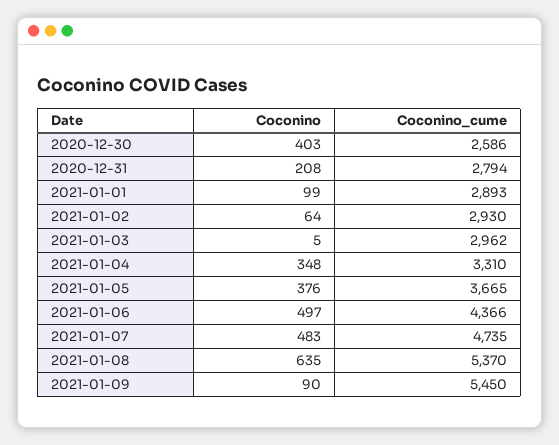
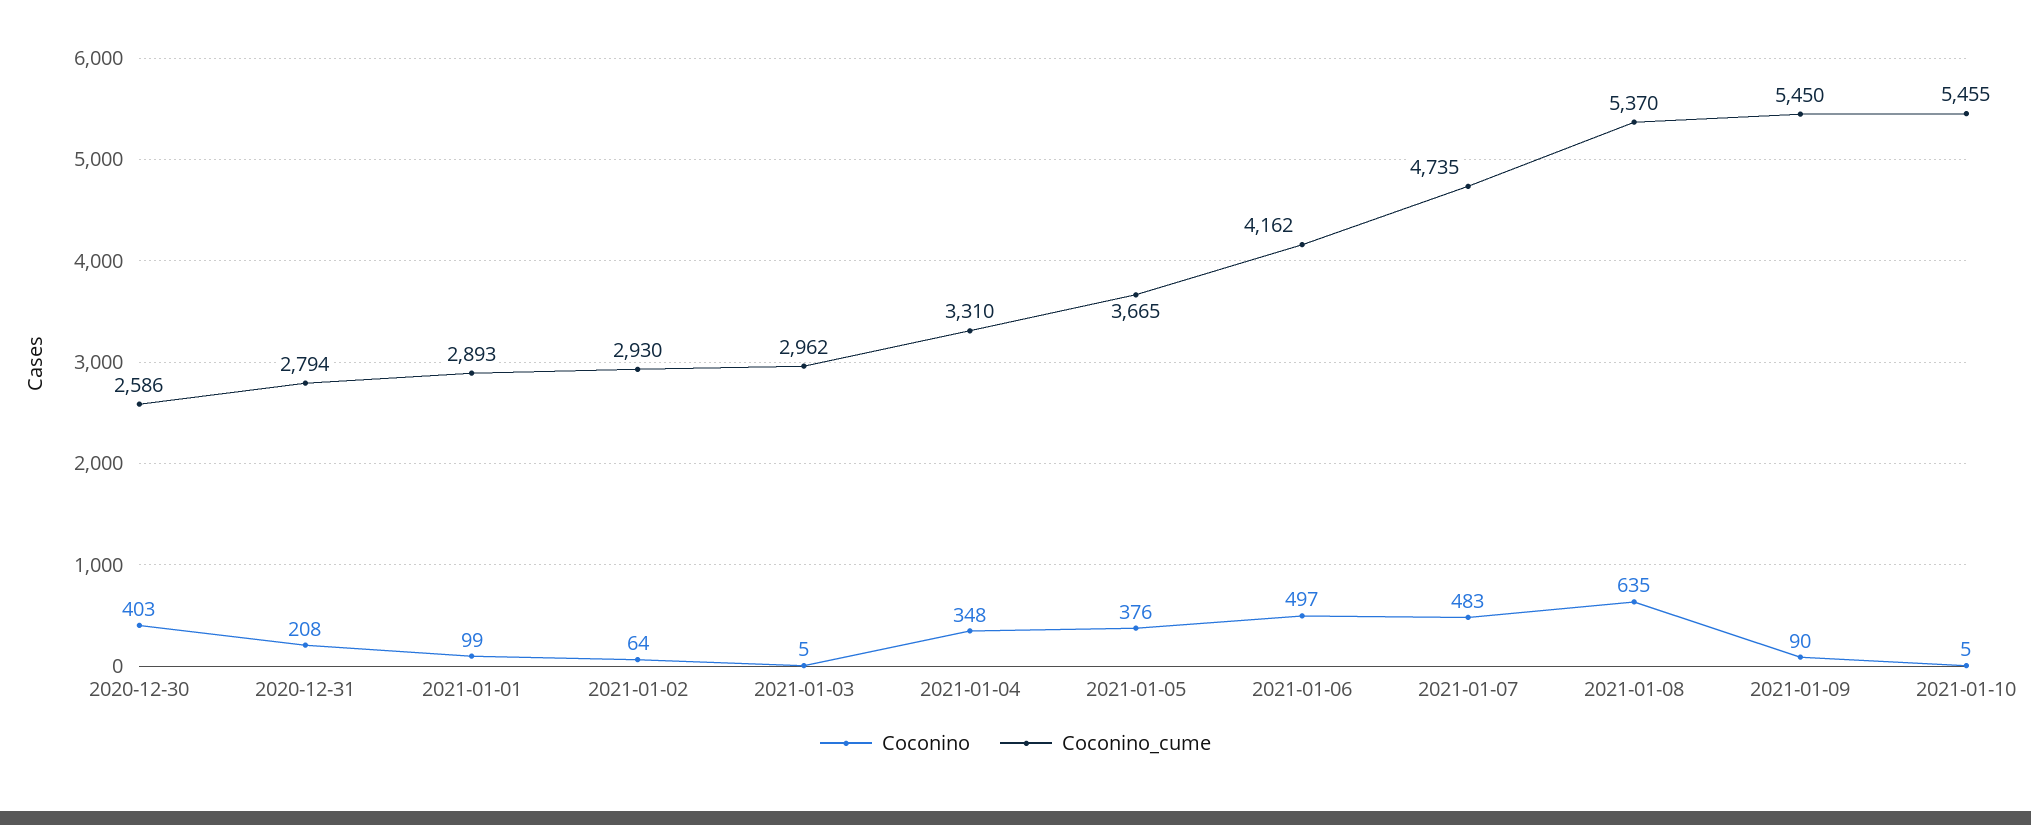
Coconino_cume, 2021-01-06: 4366 -> 4162
Coconino, 2021-01-10: none -> 5
Coconino_cume, 2021-01-10: none -> 5455

